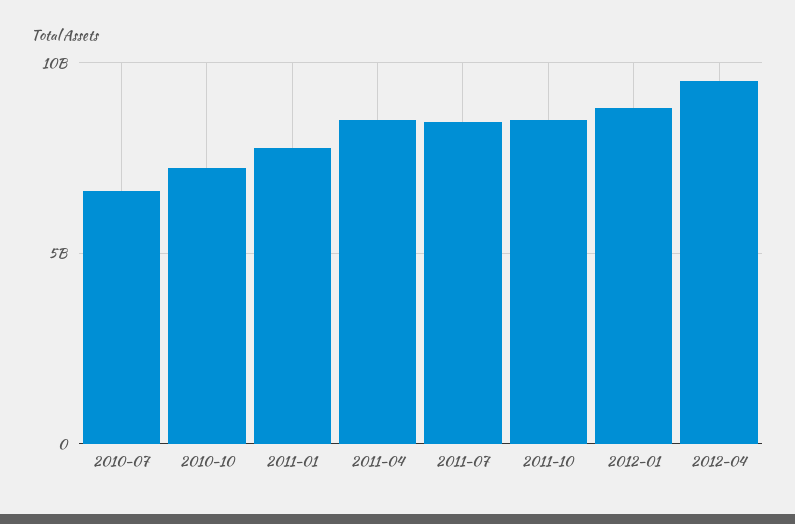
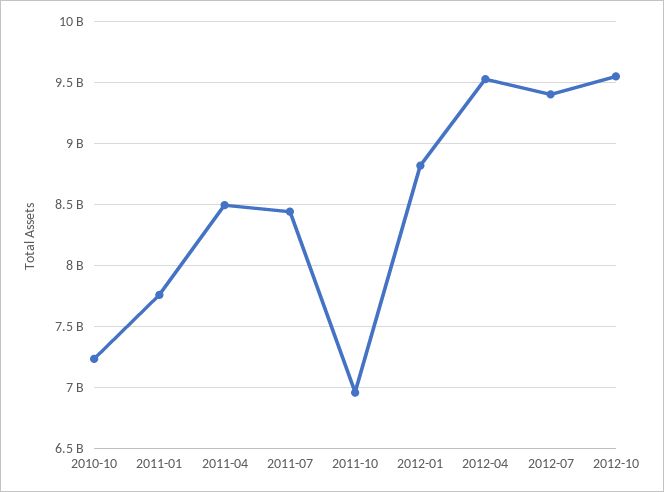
2010-07: 6500000000 -> none
2011-10: 8500000000 -> 6950000000
2012-07: none -> 9400000000
2012-10: none -> 9550000000

